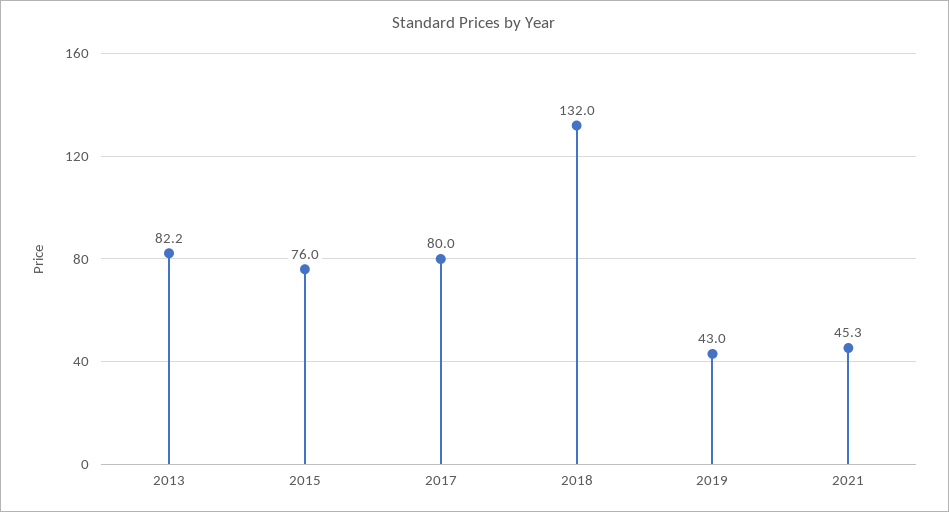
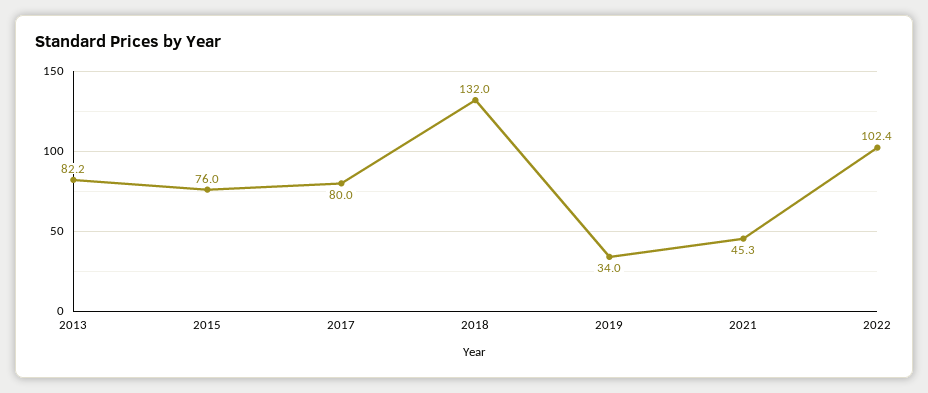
2019: 43 -> 34
2022: none -> 102.4

